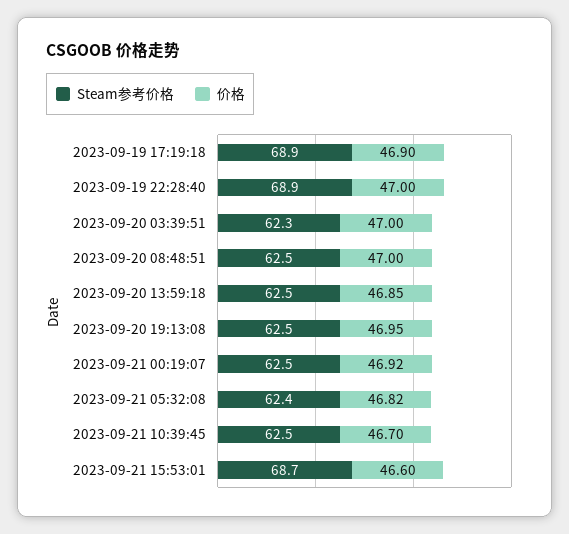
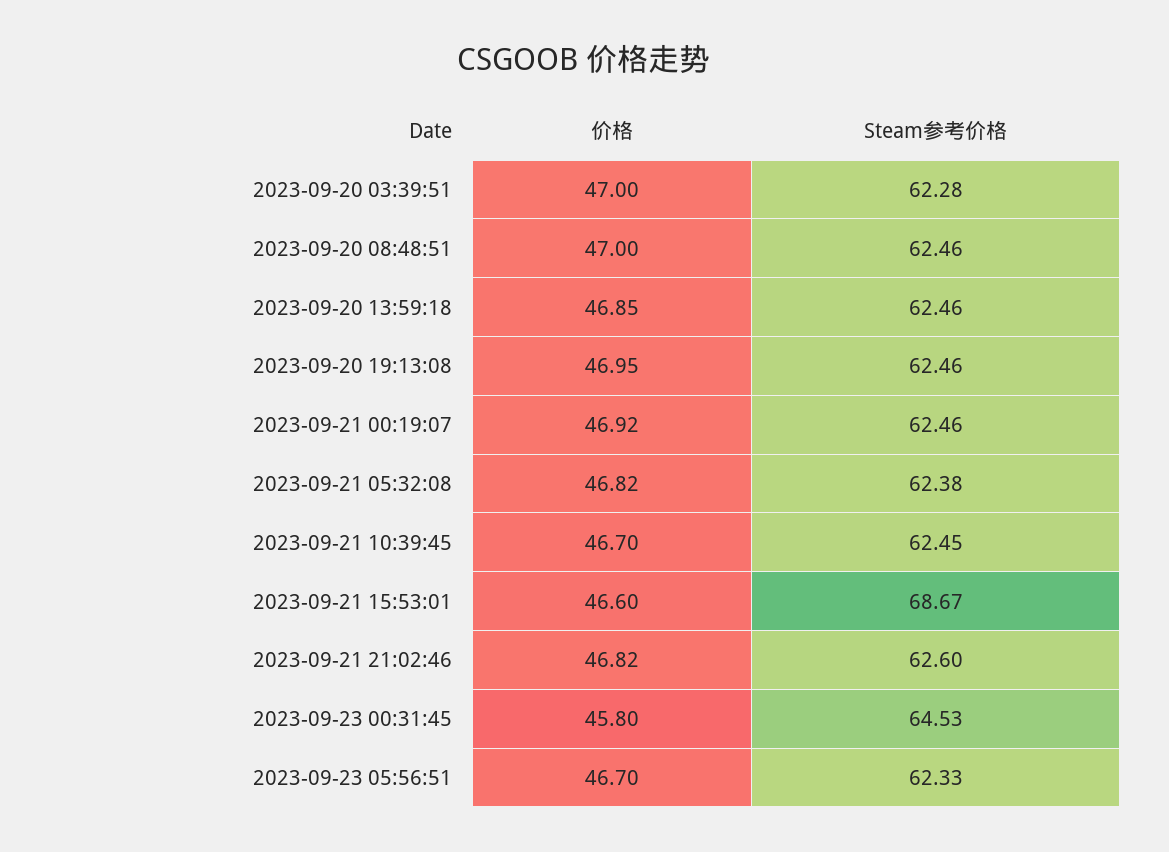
Steam参考价格, 2023-09-19 17:19:18: 68.9 -> none
价格, 2023-09-19 17:19:18: 46.9 -> none
Steam参考价格, 2023-09-19 22:28:40: 68.9 -> none
价格, 2023-09-19 22:28:40: 47 -> none
价格, 2023-09-21 21:02:46: none -> 46.82
Steam参考价格, 2023-09-21 21:02:46: none -> 62.6
价格, 2023-09-23 00:31:45: none -> 45.8
Steam参考价格, 2023-09-23 00:31:45: none -> 64.53
价格, 2023-09-23 05:56:51: none -> 46.7
Steam参考价格, 2023-09-23 05:56:51: none -> 62.33

